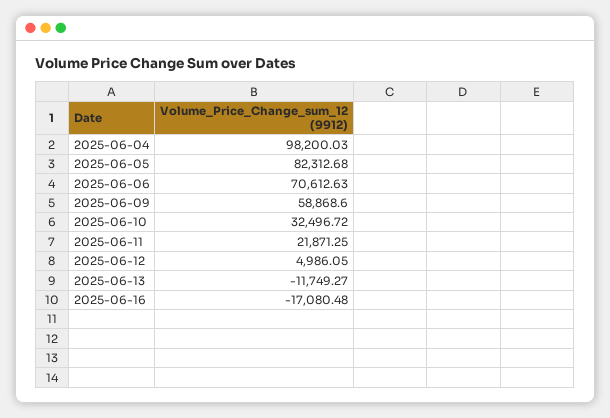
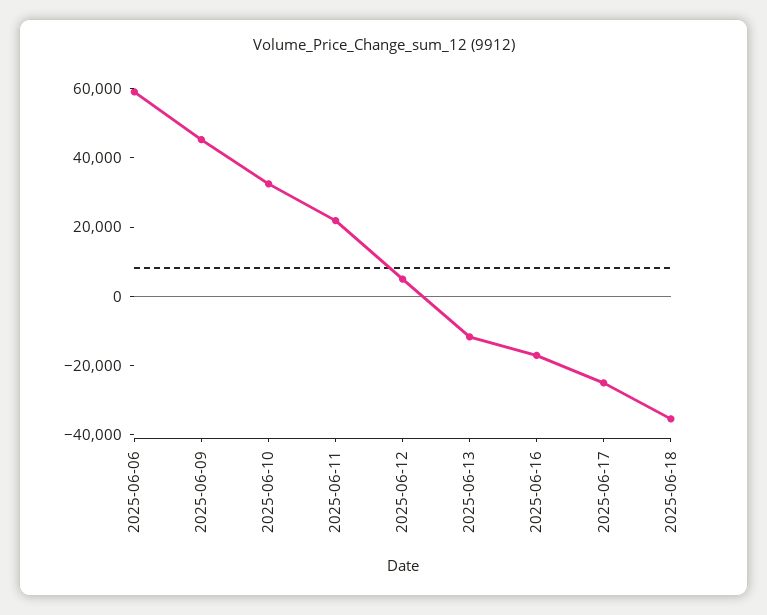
2025-06-04: 98200.03 -> none
2025-06-05: 82312.68 -> none
2025-06-06: 70612.63 -> 60000
2025-06-09: 58868.6 -> 45000
2025-06-17: none -> -25000
2025-06-18: none -> -35000

